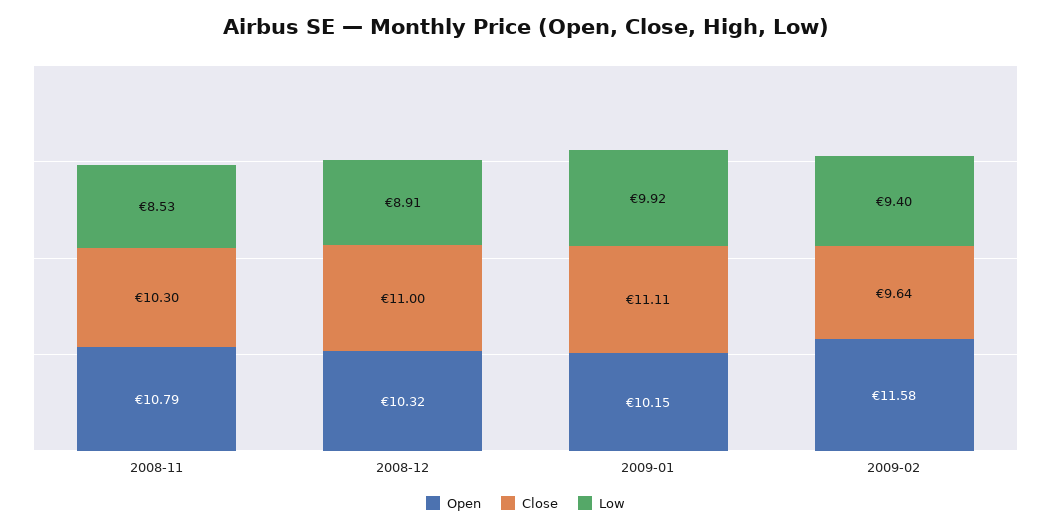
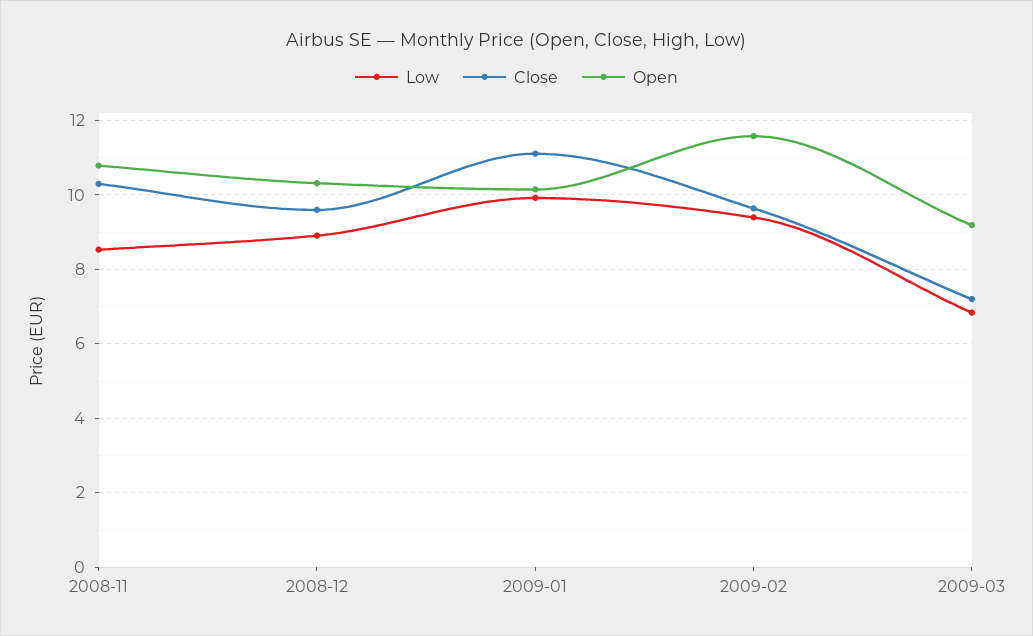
Close, 2008-12: 11 -> 9.6
Low, 2009-03: none -> 6.8
Close, 2009-03: none -> 7.2
Open, 2009-03: none -> 9.2

